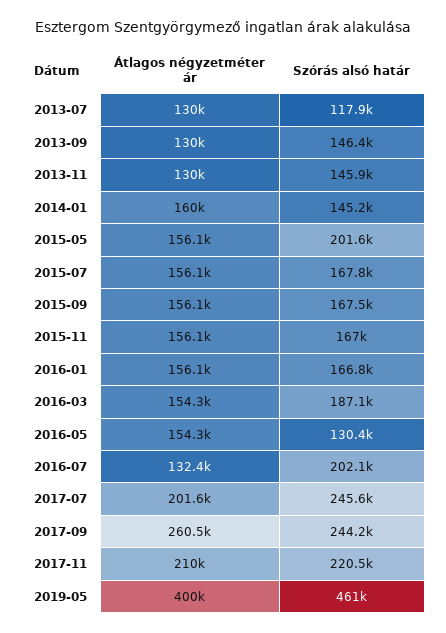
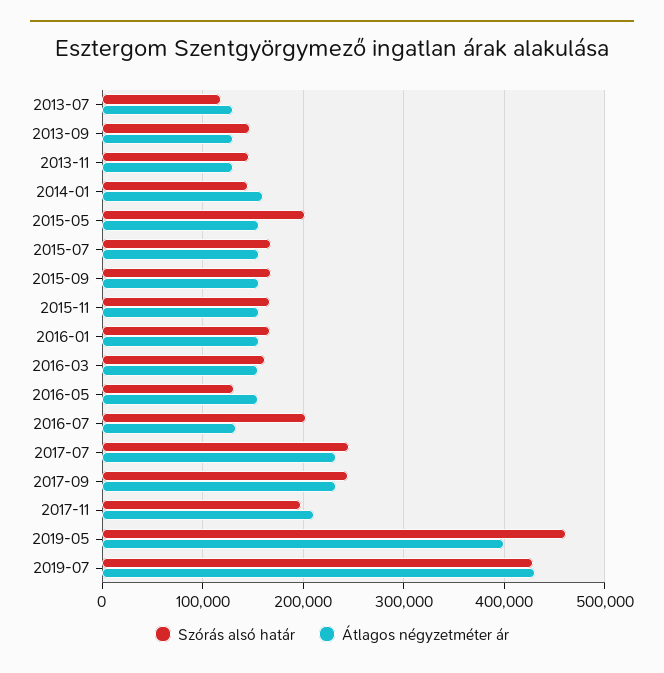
Szórás alsó határ, 2016-03: 187100 -> 160000
Átlagos négyzetméter ár, 2017-07: 201600 -> 230000
Átlagos négyzetméter ár, 2017-09: 260500 -> 230000
Szórás alsó határ, 2017-11: 220500 -> 200000
Szórás alsó határ, 2019-07: none -> 430000
Átlagos négyzetméter ár, 2019-07: none -> 430000

